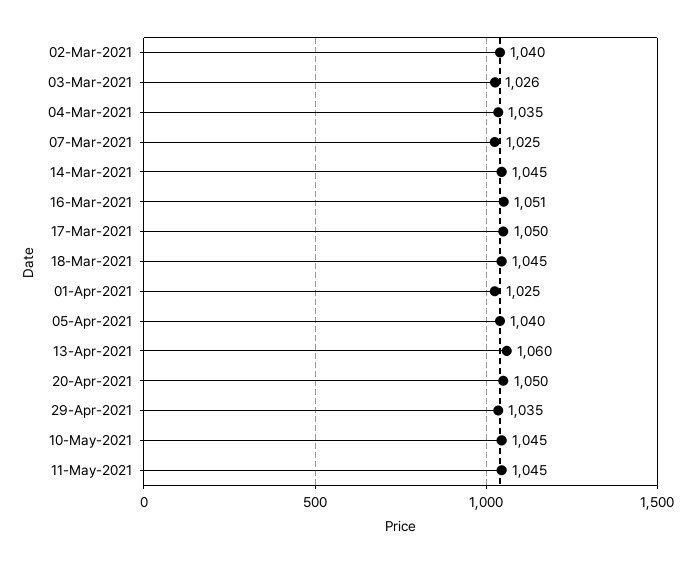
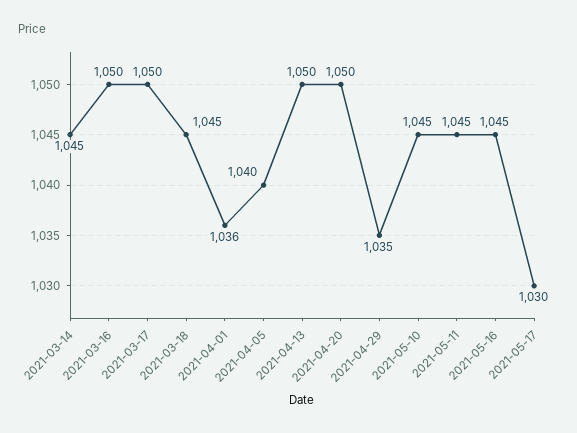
02-Mar-2021: 1040 -> none
03-Mar-2021: 1026 -> none
04-Mar-2021: 1035 -> none
07-Mar-2021: 1025 -> none
16-Mar-2021: 1051 -> 1050
01-Apr-2021: 1025 -> 1036
13-Apr-2021: 1060 -> 1050
2021-05-16: none -> 1045
2021-05-17: none -> 1030

